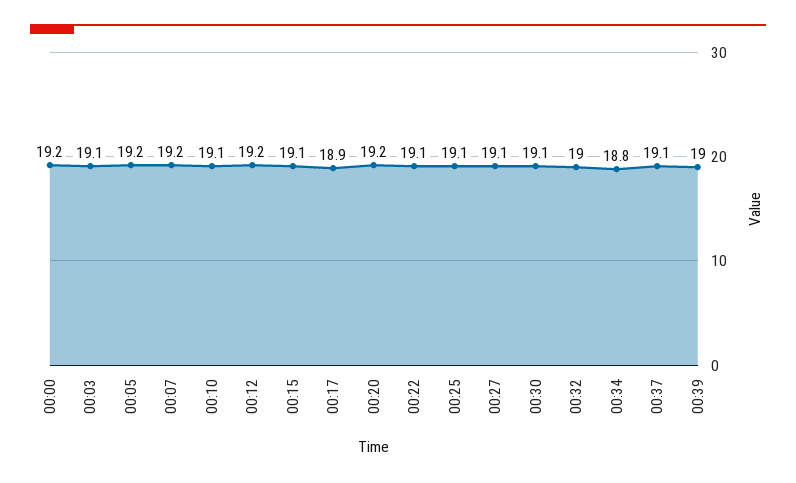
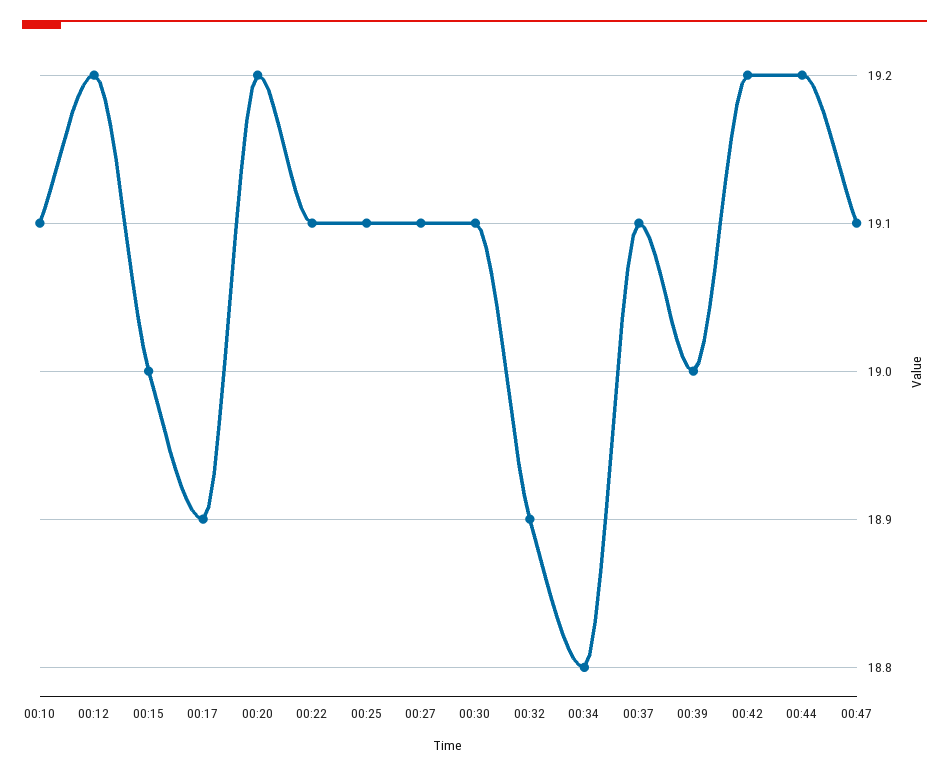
00:00: 19.2 -> none
00:03: 19.1 -> none
00:05: 19.2 -> none
00:07: 19.2 -> none
00:15: 19.1 -> 19
00:32: 19 -> 18.9
00:42: none -> 19.2
00:44: none -> 19.2
00:47: none -> 19.1

